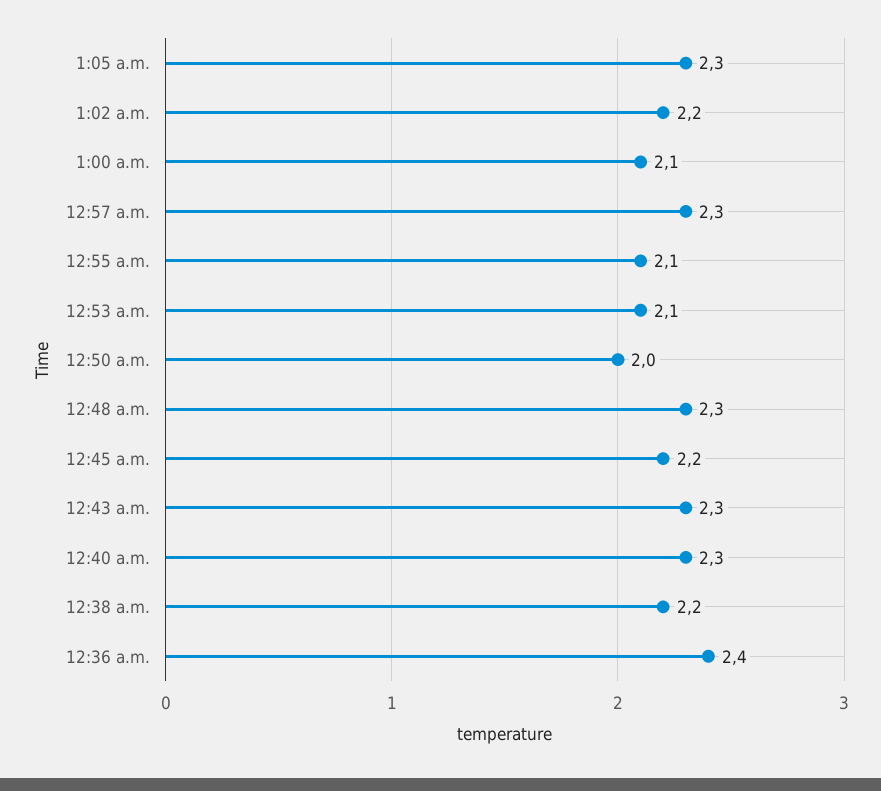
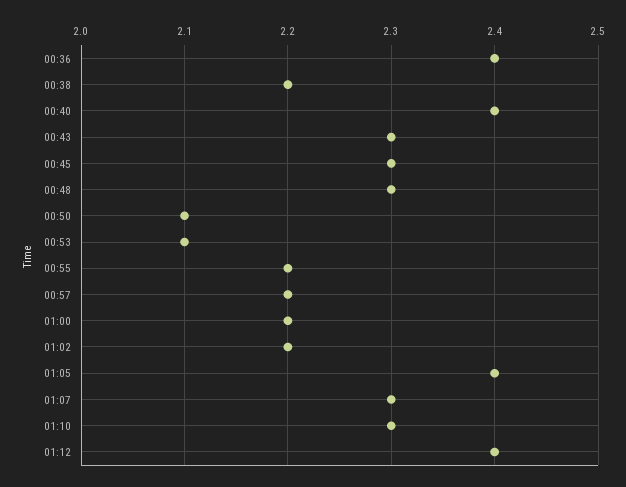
1:05 a.m.: 2.3 -> 2.4
1:00 a.m.: 2.1 -> 2.2
12:57 a.m.: 2.3 -> 2.2
12:55 a.m.: 2.1 -> 2.2
12:50 a.m.: 2 -> 2.1
12:45 a.m.: 2.2 -> 2.3
12:40 a.m.: 2.3 -> 2.4
01:07: none -> 2.3
01:10: none -> 2.3
01:12: none -> 2.4

